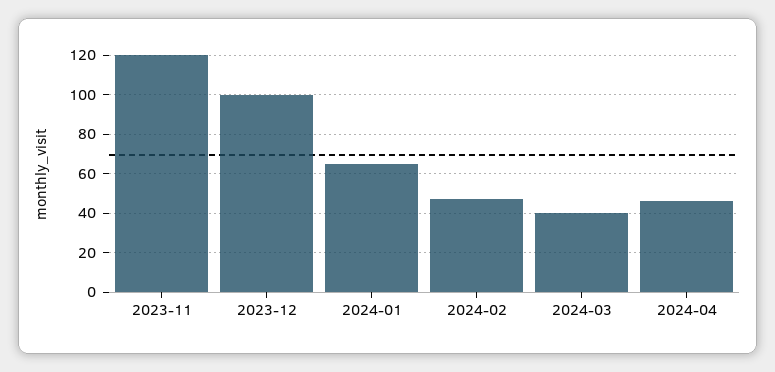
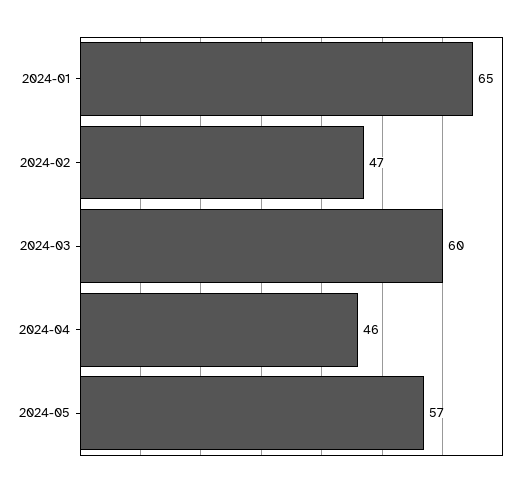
2023-11: 120 -> none
2023-12: 100 -> none
2024-03: 40 -> 60
2024-05: none -> 57

